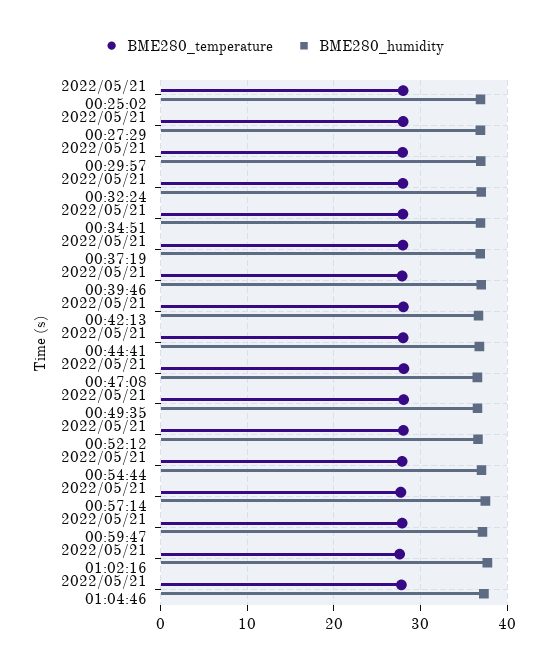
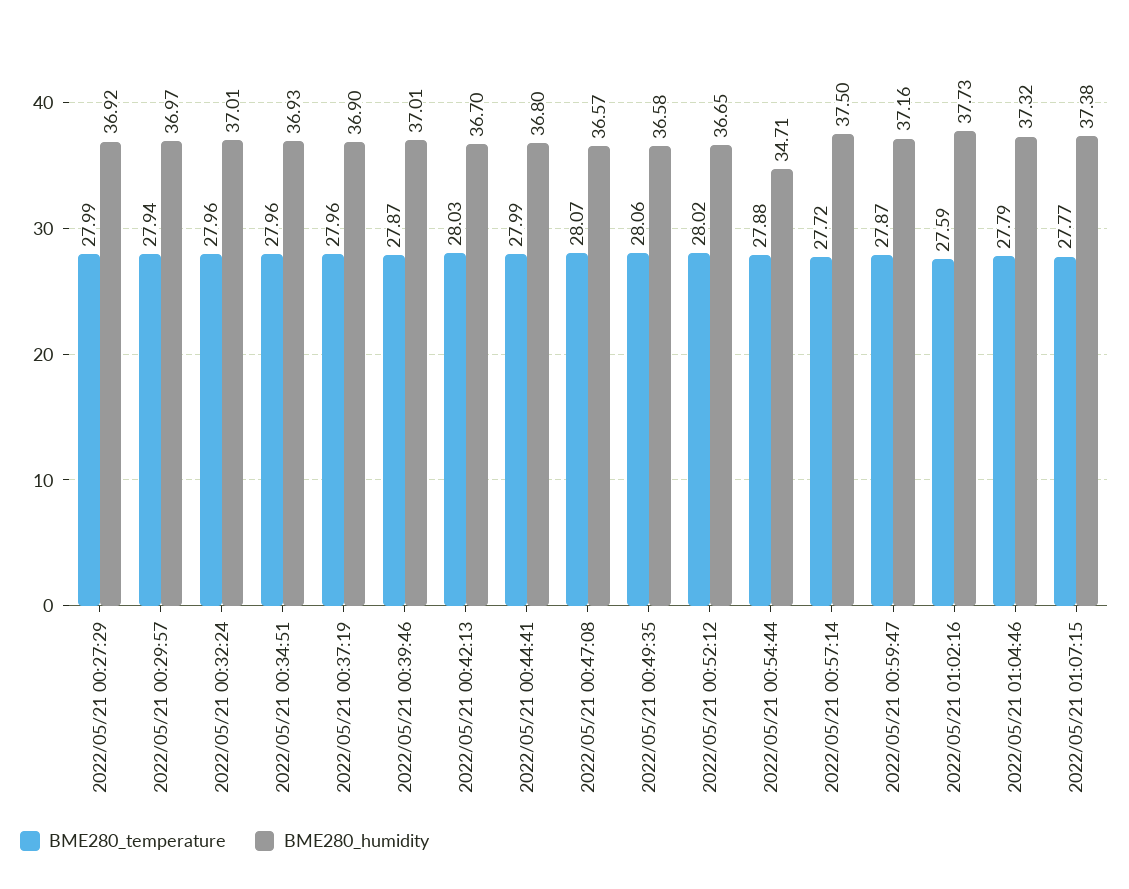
BME280_temperature, 2022/05/21 00:25:02: 28 -> none
BME280_humidity, 2022/05/21 00:25:02: 37 -> none
BME280_humidity, 2022/05/21 00:54:44: 37 -> 34.71
BME280_temperature, 2022/05/21 01:07:15: none -> 27.77
BME280_humidity, 2022/05/21 01:07:15: none -> 37.38

